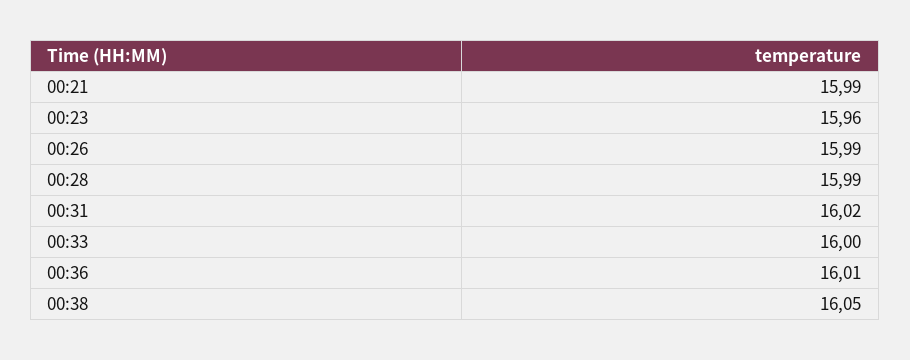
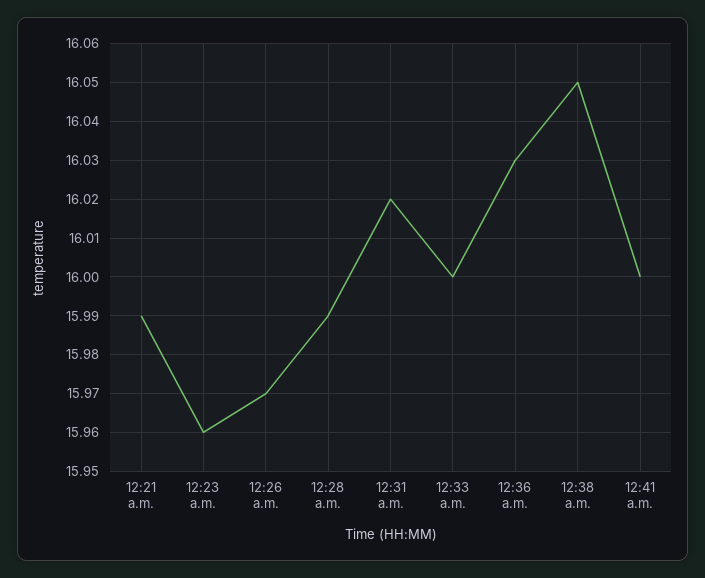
00:26: 15.99 -> 15.97
00:36: 16.01 -> 16.03
12:41 a.m.: none -> 16

